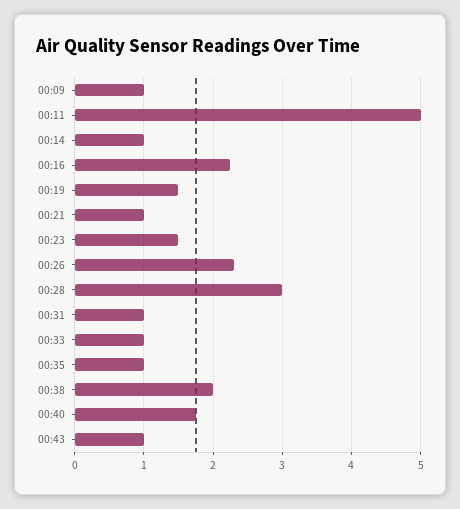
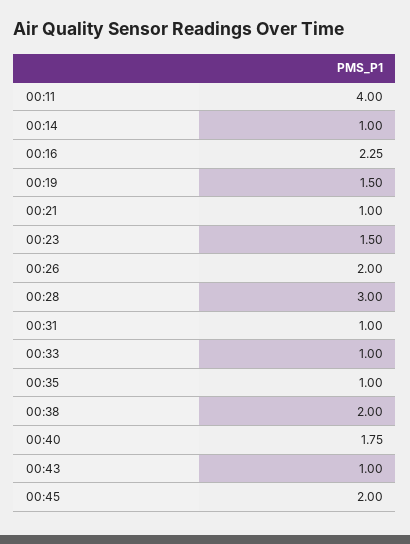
00:09: 1 -> none
00:11: 5 -> 4
00:26: 2.3 -> 2
00:45: none -> 2

